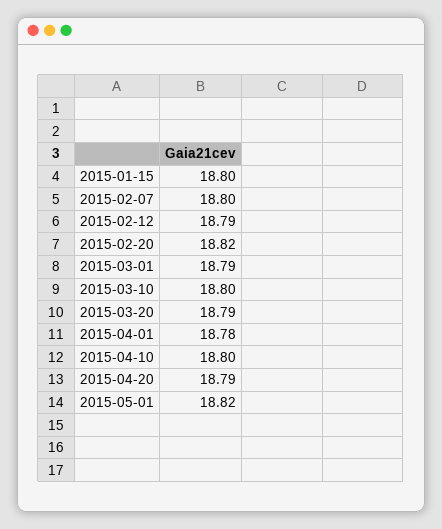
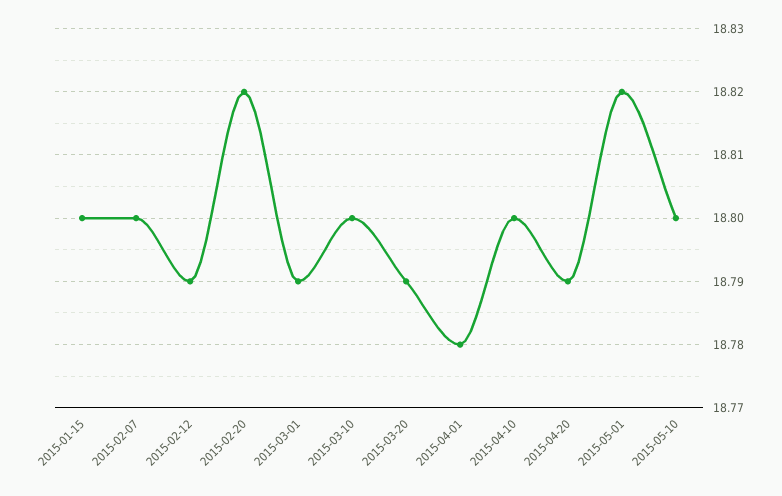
2015-05-10: none -> 18.8

